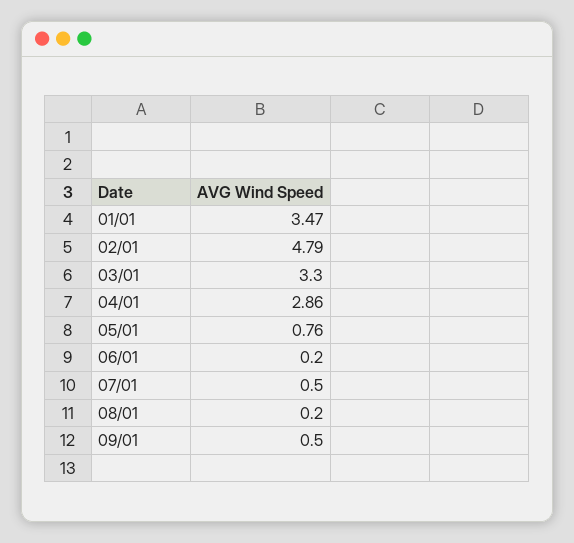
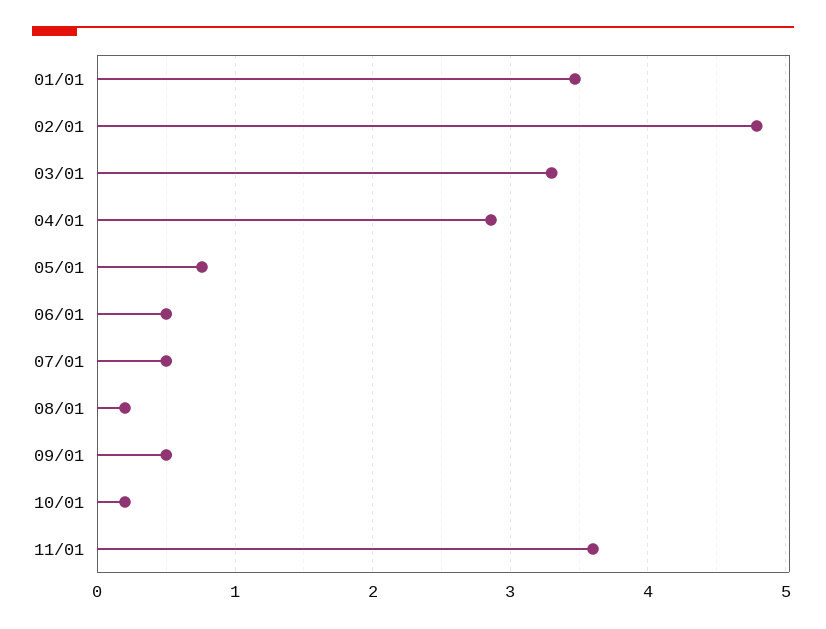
06/01: 0.2 -> 0.5
10/01: none -> 0.2
11/01: none -> 3.6

